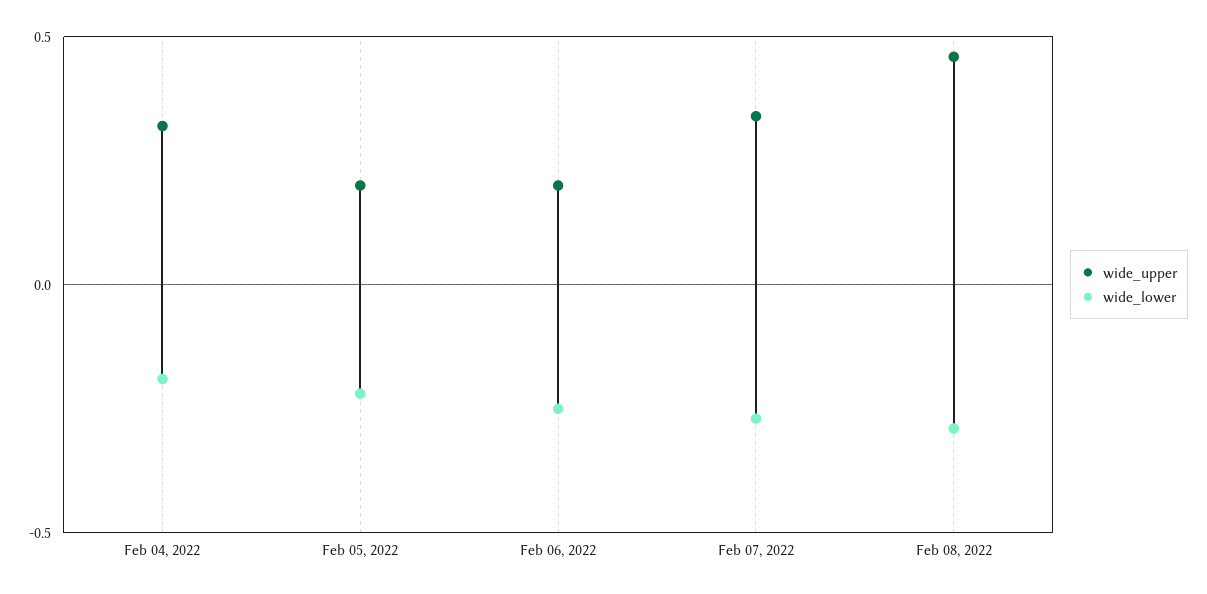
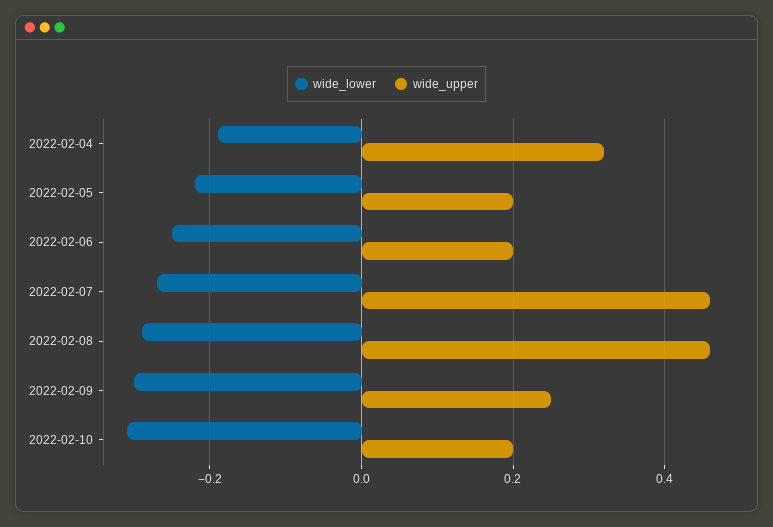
wide_upper, Feb 07, 2022: 0.35 -> 0.45
wide_lower, 2022-02-09: none -> -0.3
wide_upper, 2022-02-09: none -> 0.25
wide_lower, 2022-02-10: none -> -0.3
wide_upper, 2022-02-10: none -> 0.2

